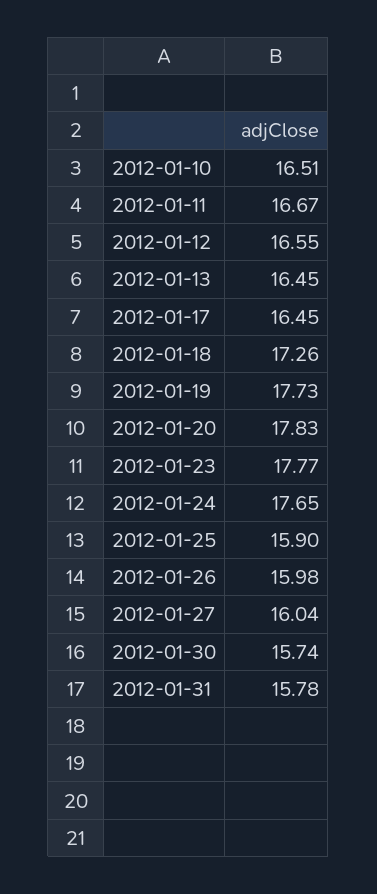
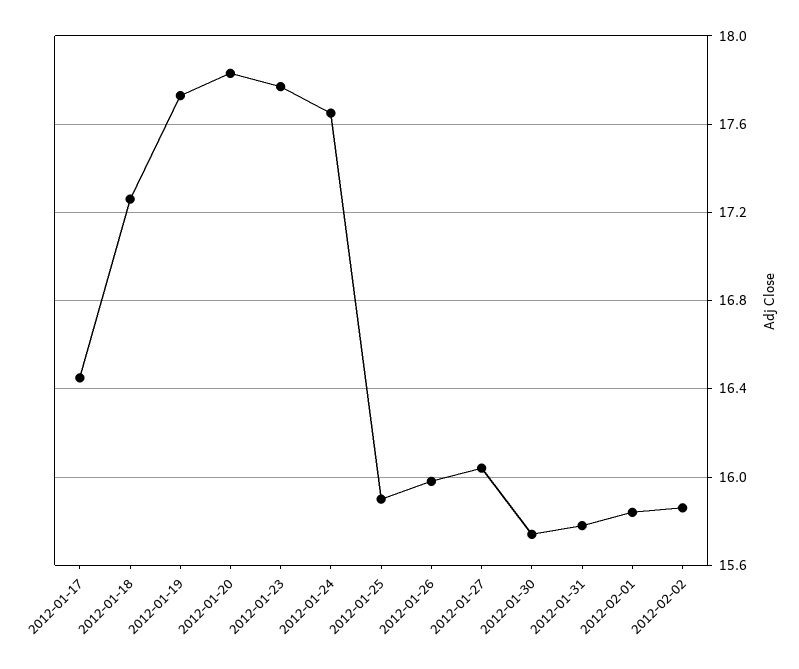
2012-01-10: 16.51 -> none
2012-01-11: 16.67 -> none
2012-01-12: 16.55 -> none
2012-01-13: 16.45 -> none
2012-02-01: none -> 15.85
2012-02-02: none -> 15.85

